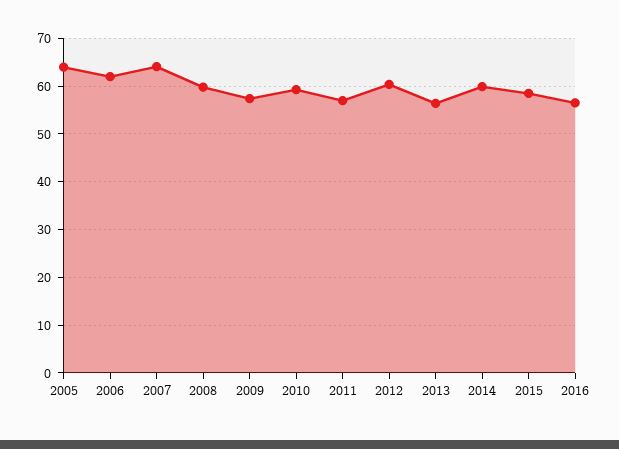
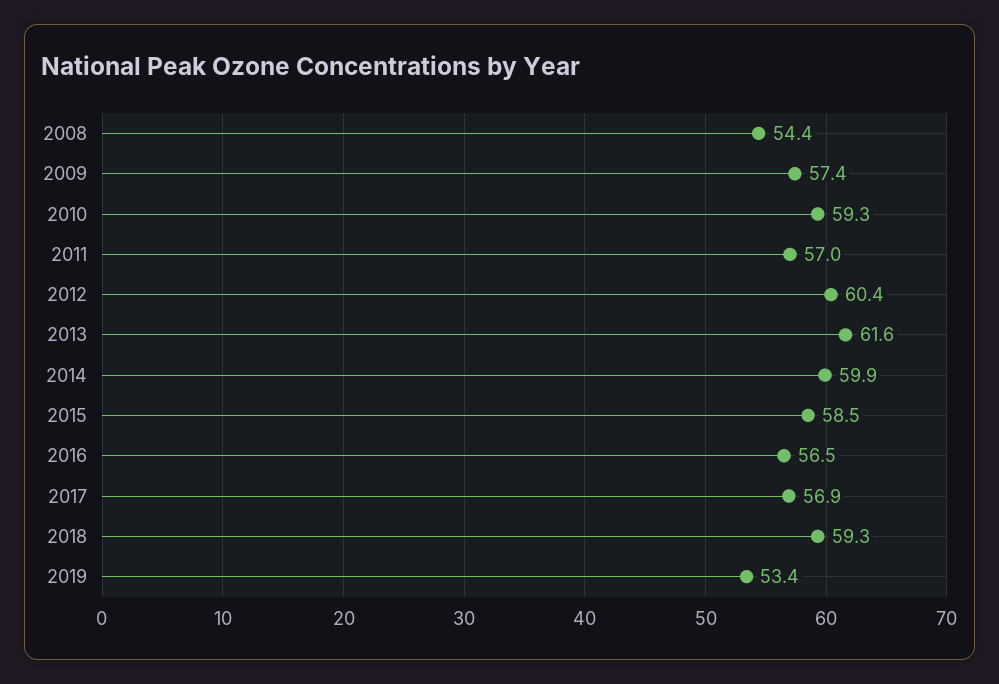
2005: 64 -> none
2006: 62 -> none
2007: 64 -> none
2008: 60 -> 54.4
2013: 56 -> 61.6
2017: none -> 56.9
2018: none -> 59.3
2019: none -> 53.4

